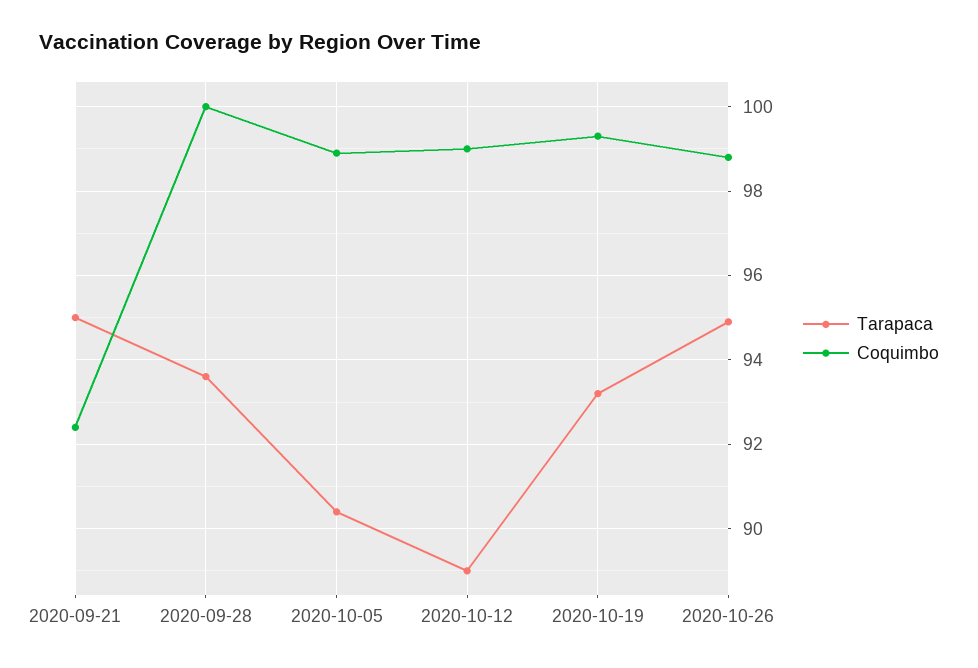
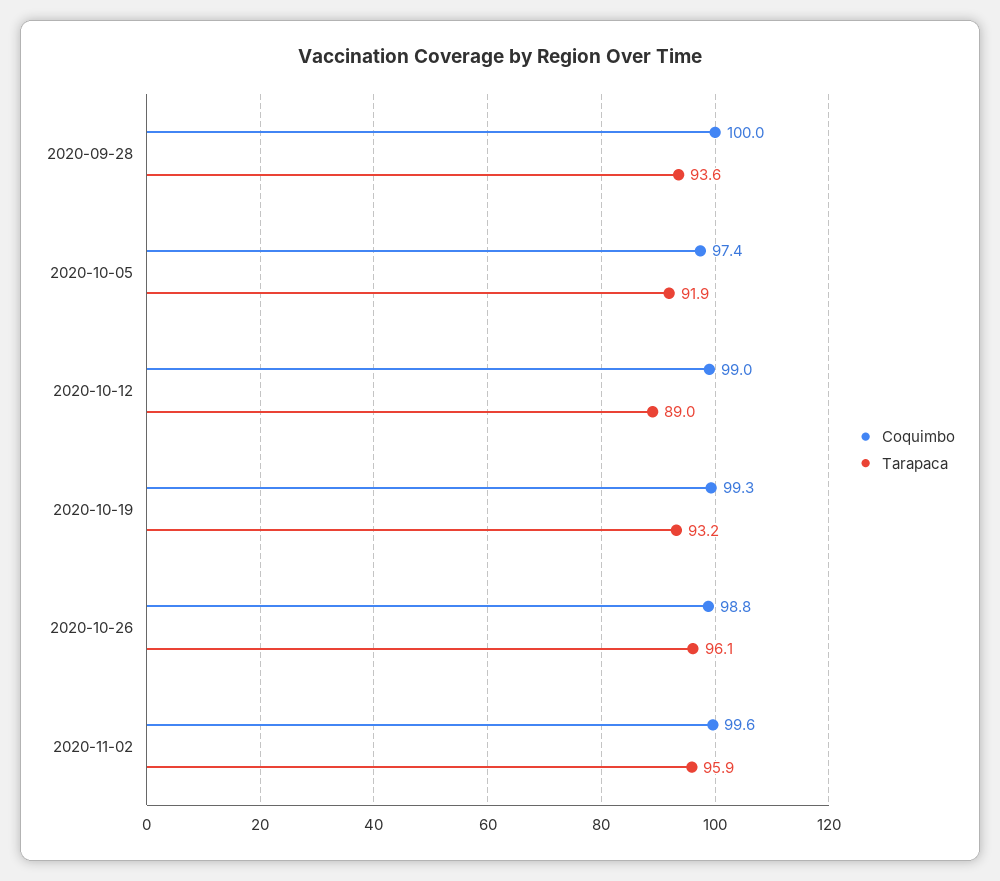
Tarapaca, 2020-09-21: 95 -> none
Coquimbo, 2020-09-21: 92.5 -> none
Tarapaca, 2020-10-05: 90.5 -> 91.9
Coquimbo, 2020-10-05: 99 -> 97.4
Tarapaca, 2020-10-26: 95 -> 96.1
Coquimbo, 2020-11-02: none -> 99.6
Tarapaca, 2020-11-02: none -> 95.9

